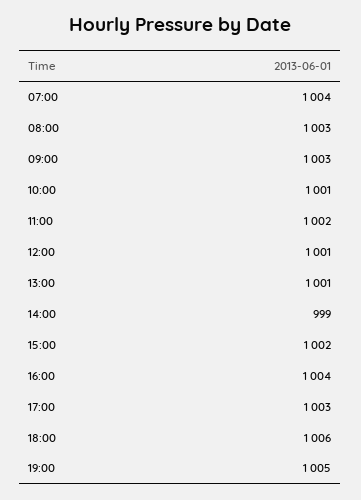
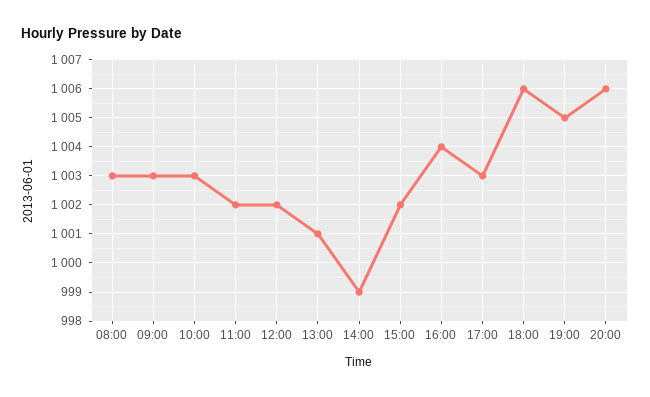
07:00: 1004 -> none
10:00: 1001 -> 1003
12:00: 1001 -> 1002
20:00: none -> 1006

